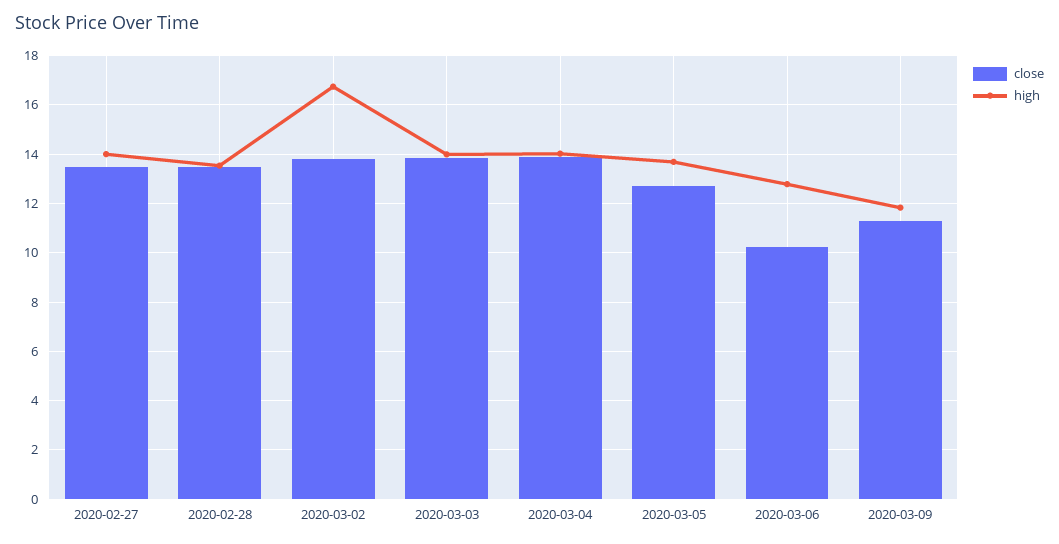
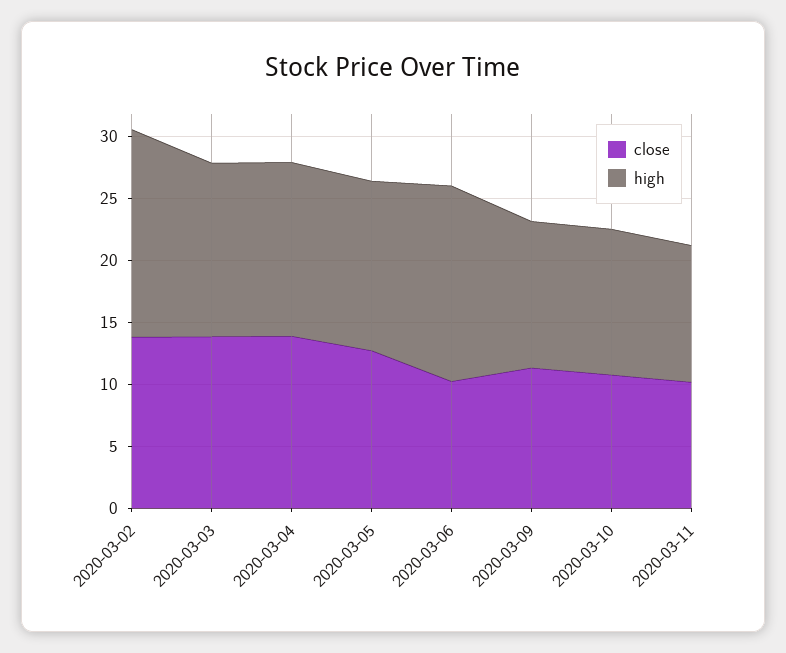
close, 2020-02-27: 13.5 -> none
high, 2020-02-27: 14 -> none
close, 2020-02-28: 13.5 -> none
high, 2020-02-28: 13.5 -> none
high, 2020-03-06: 12.75 -> 16
close, 2020-03-10: none -> 11
high, 2020-03-10: none -> 12
close, 2020-03-11: none -> 10
high, 2020-03-11: none -> 11

